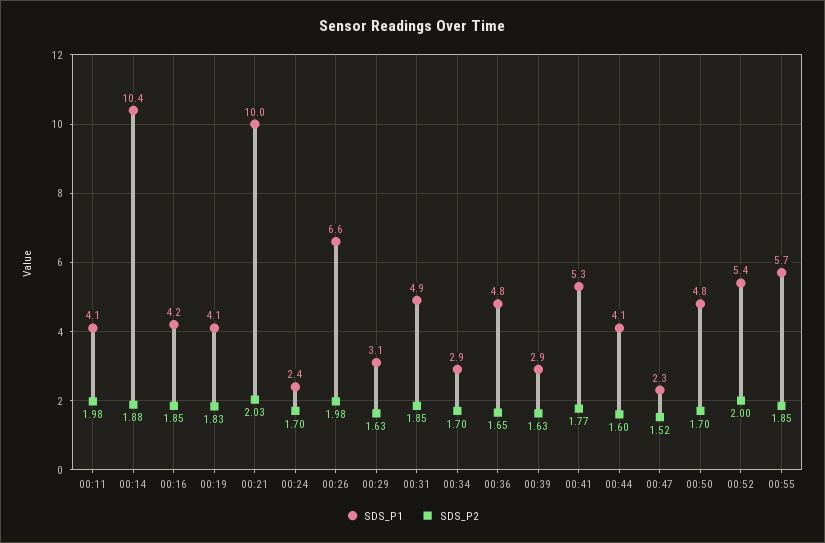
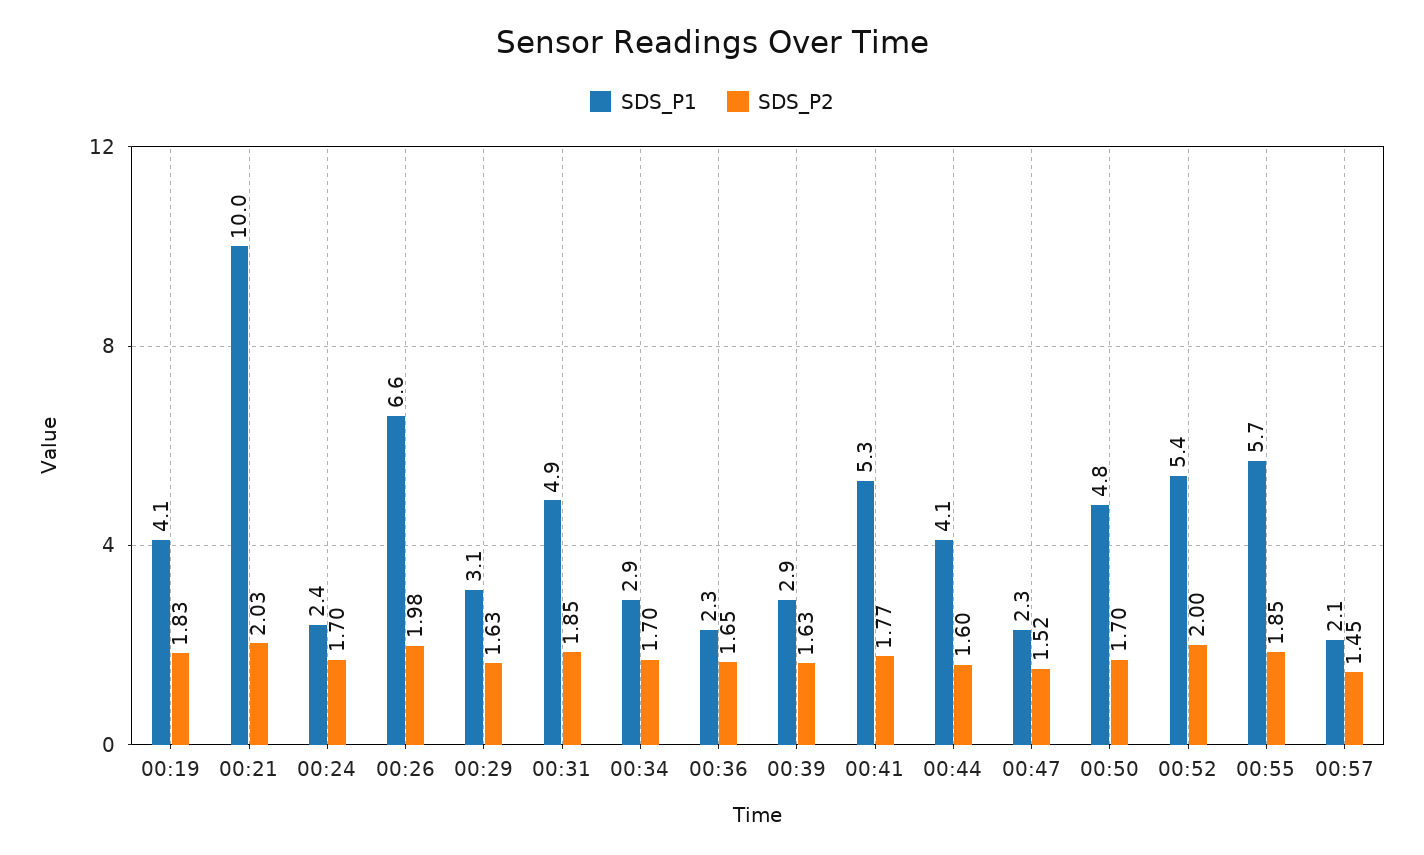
SDS_P1, 00:11: 4.1 -> none
SDS_P2, 00:11: 1.98 -> none
SDS_P1, 00:14: 10.4 -> none
SDS_P2, 00:14: 1.88 -> none
SDS_P1, 00:16: 4.2 -> none
SDS_P2, 00:16: 1.85 -> none
SDS_P1, 00:36: 4.8 -> 2.3
SDS_P1, 00:57: none -> 2.1
SDS_P2, 00:57: none -> 1.45

